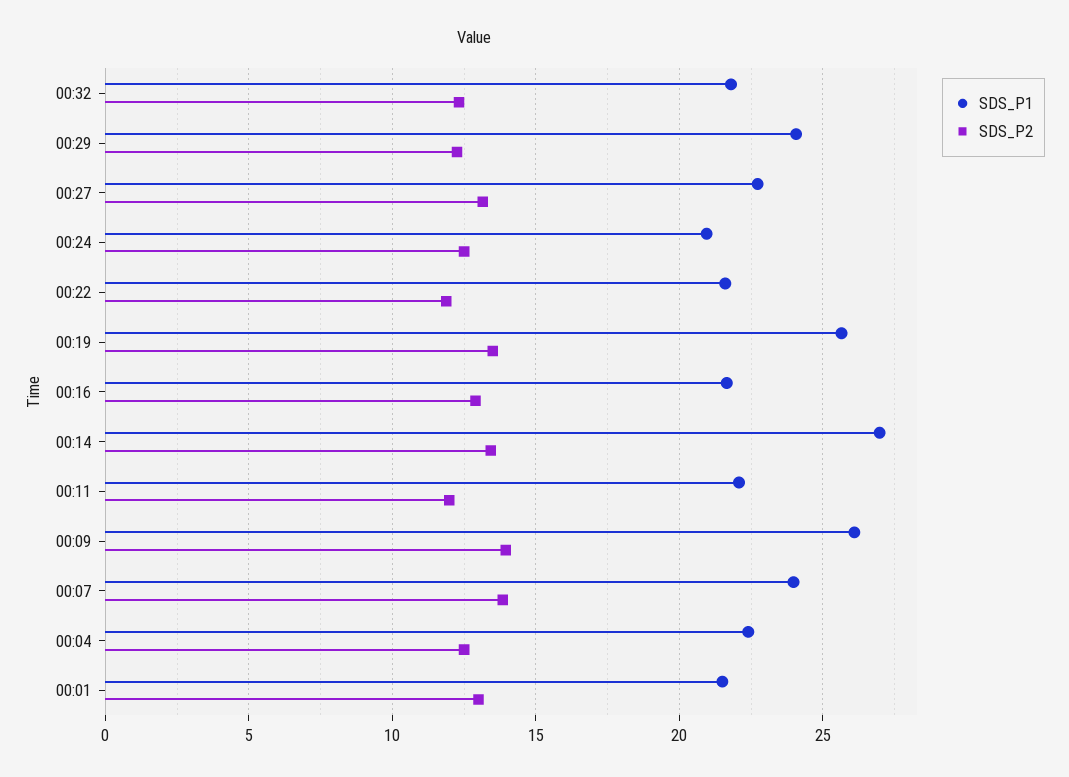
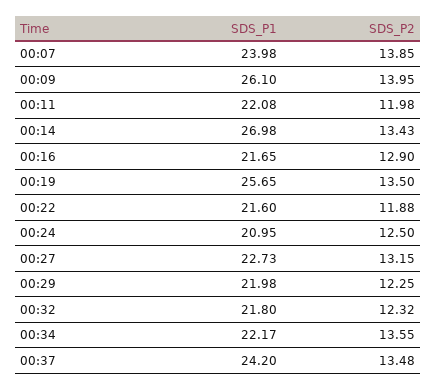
SDS_P1, 00:29: 24 -> 21.98
SDS_P1, 00:04: 22.5 -> none
SDS_P2, 00:04: 12.5 -> none
SDS_P1, 00:01: 21.5 -> none
SDS_P2, 00:01: 13 -> none
SDS_P1, 00:34: none -> 22.17
SDS_P2, 00:34: none -> 13.55
SDS_P1, 00:37: none -> 24.2
SDS_P2, 00:37: none -> 13.48

